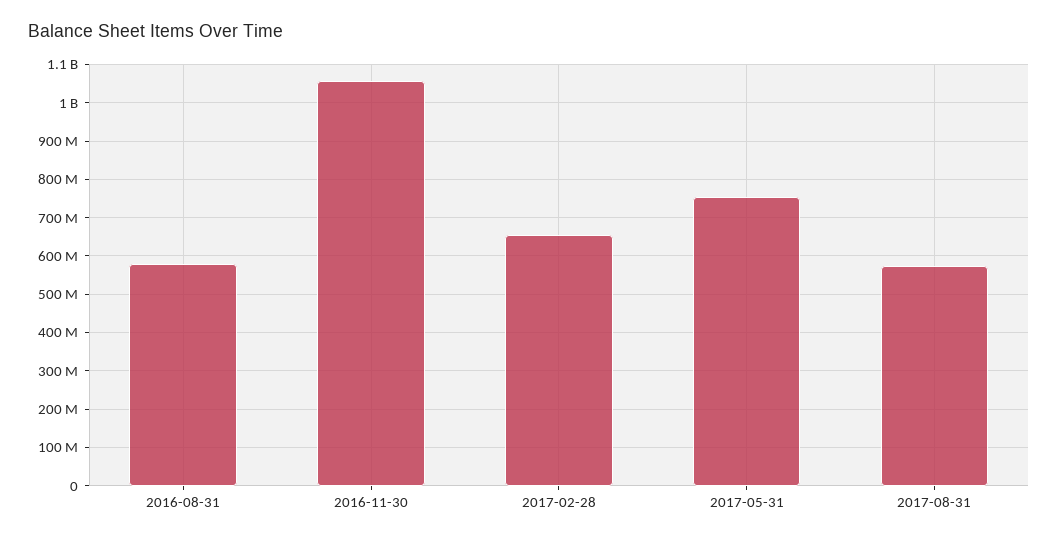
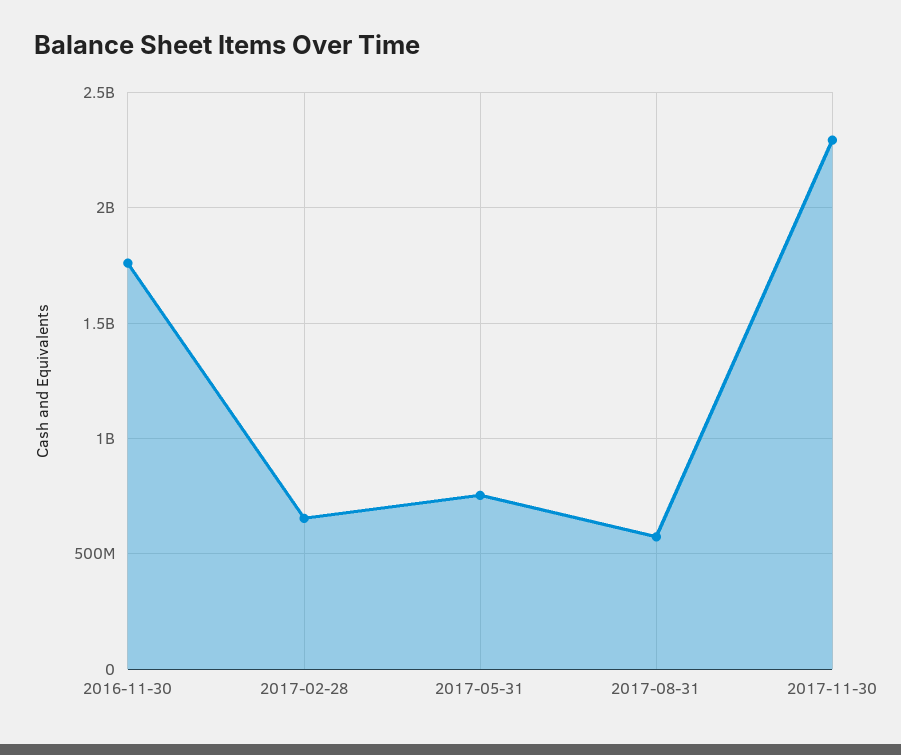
2016-08-31: 580000000 -> none
2016-11-30: 1060000000 -> 1750000000
2017-11-30: none -> 2300000000

